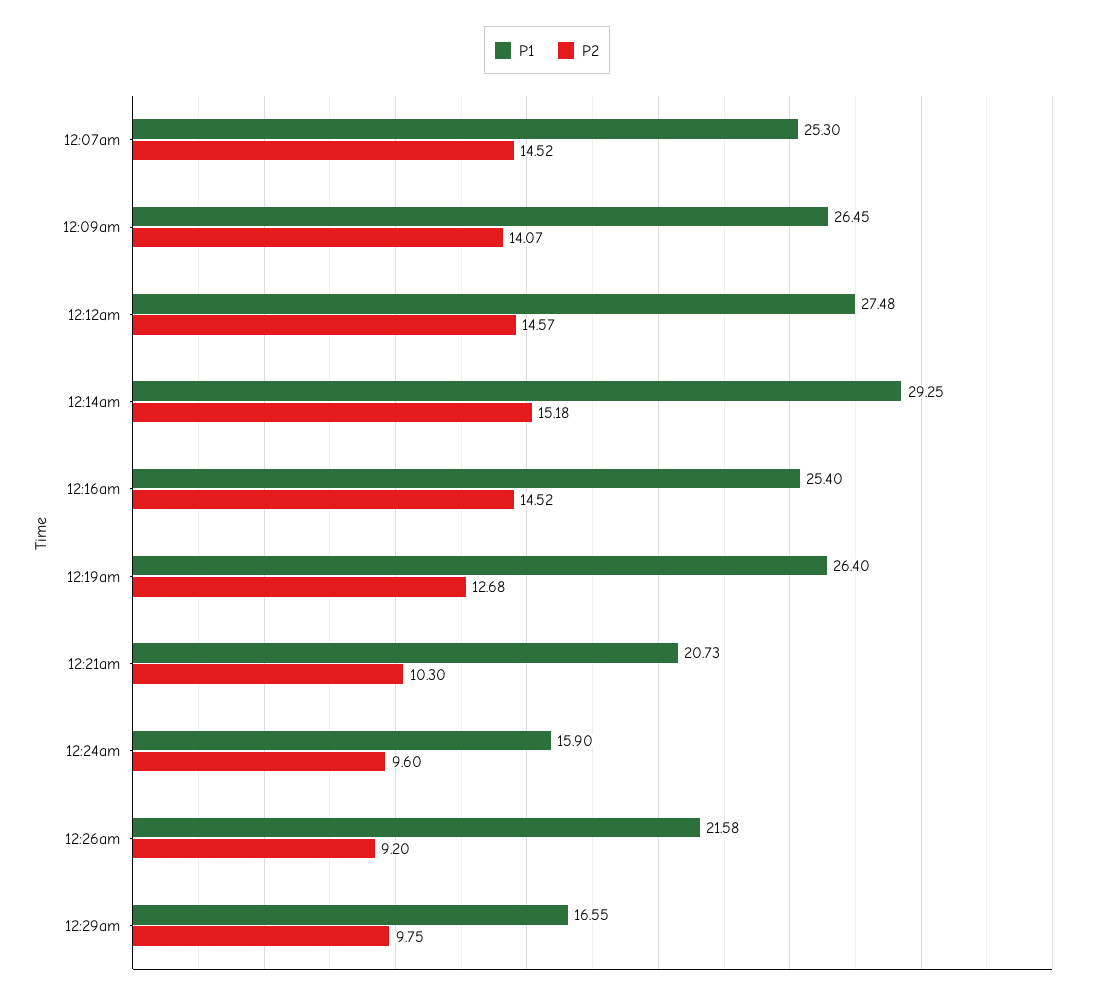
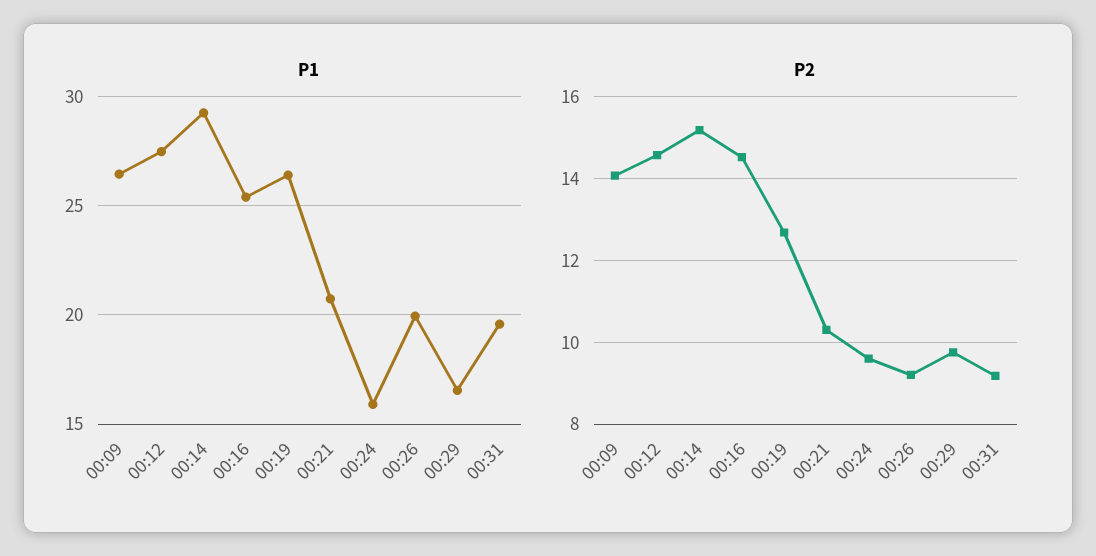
P1, 12:07am: 25.3 -> none
P2, 12:07am: 14.52 -> none
P1, 12:26am: 21.58 -> 20
P1, 00:31: none -> 19.5
P2, 00:31: none -> 9.2

